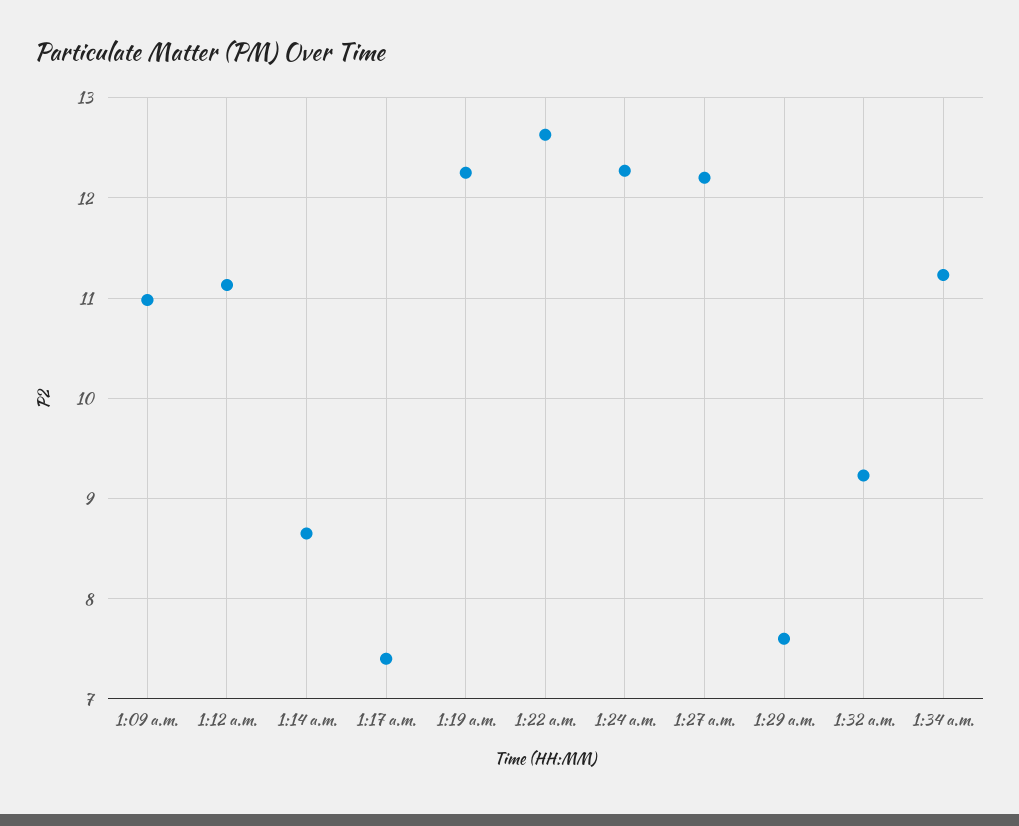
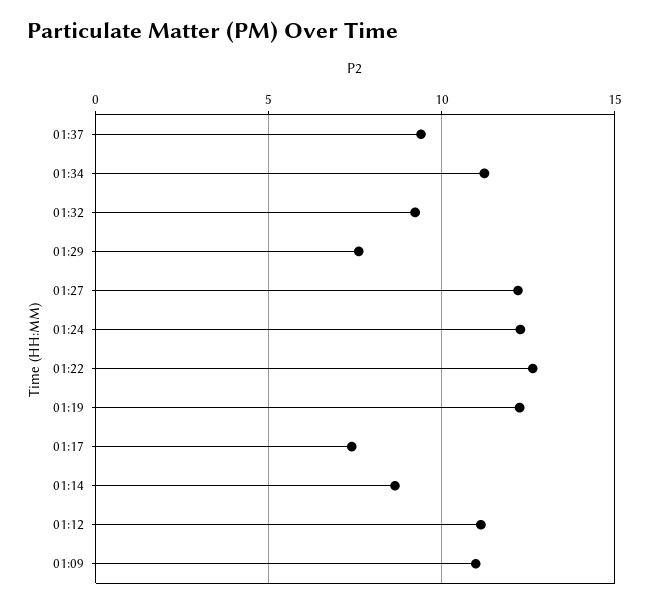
01:37: none -> 9.5

